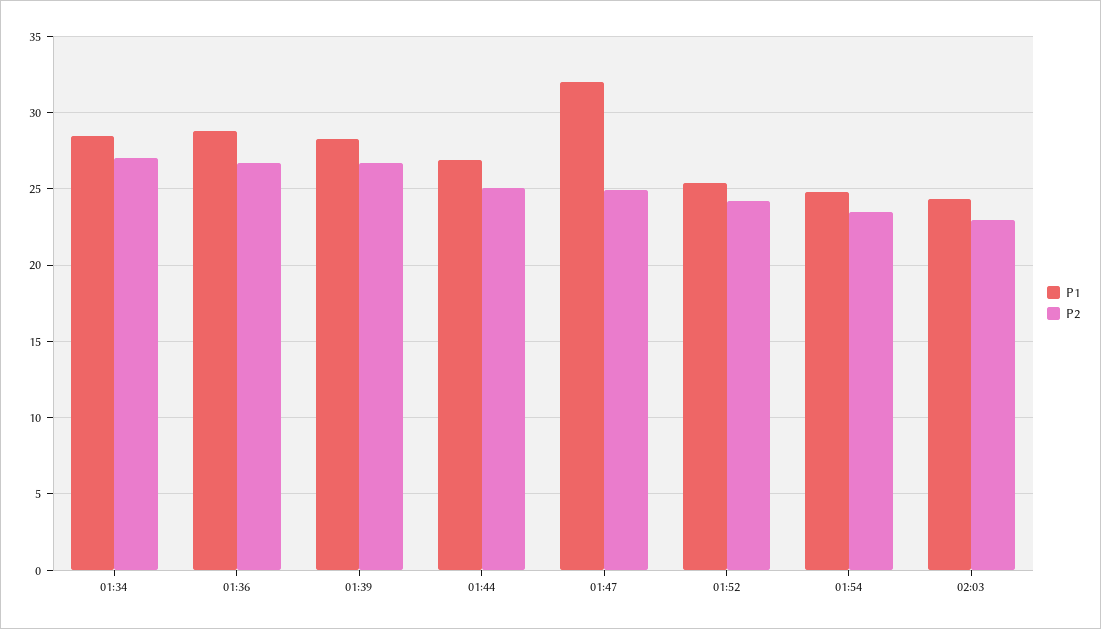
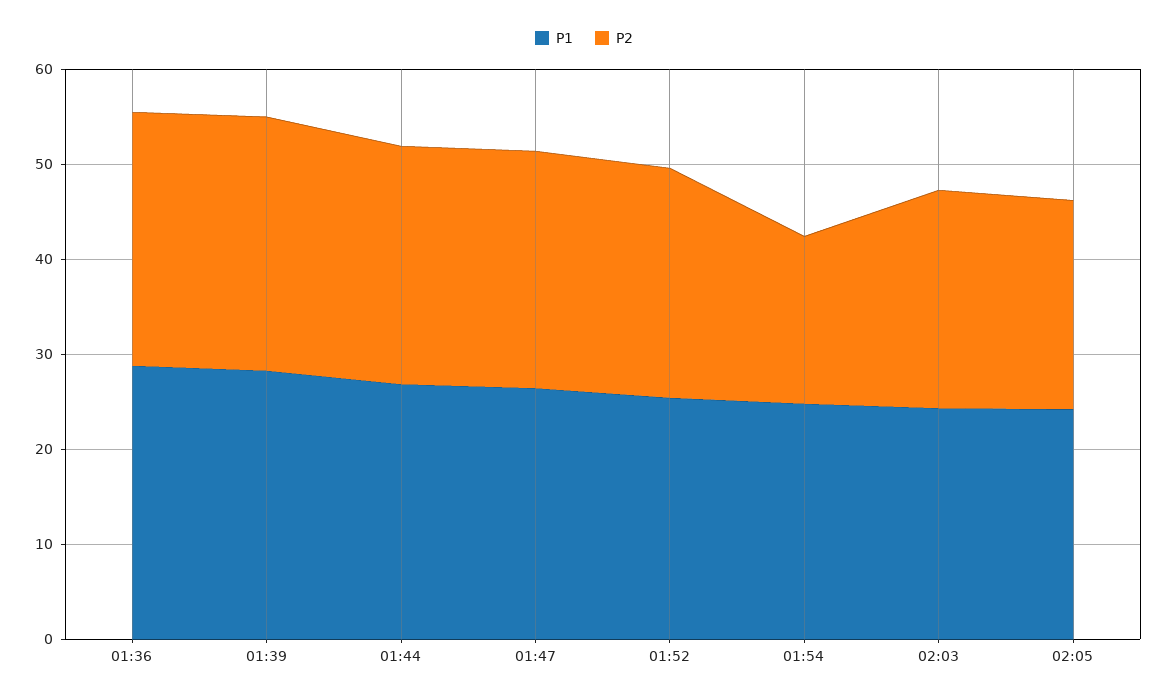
P1, 01:34: 28.5 -> none
P2, 01:34: 27 -> none
P1, 01:47: 32 -> 26
P2, 01:54: 23.5 -> 18
P1, 02:05: none -> 24
P2, 02:05: none -> 22

